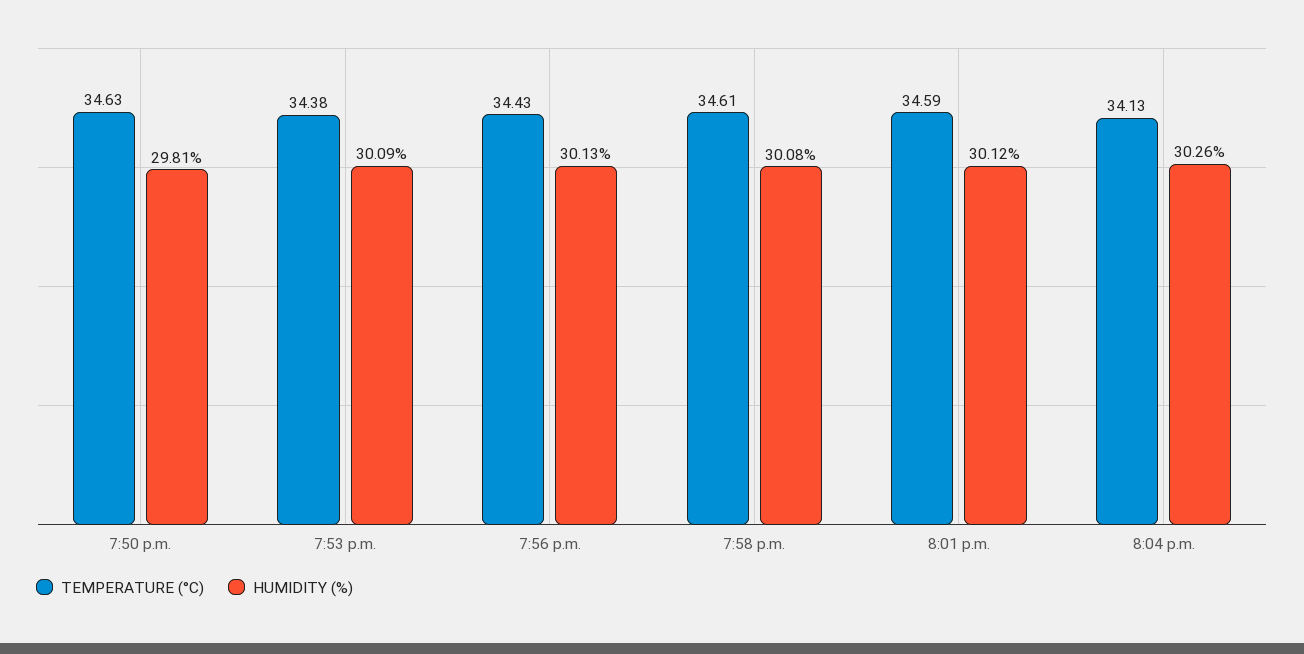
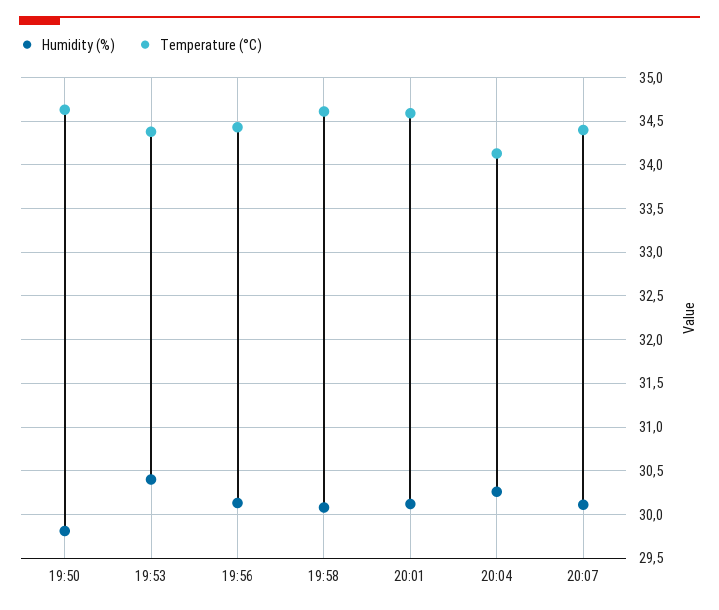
HUMIDITY (%), 7:53 p.m.: 30.09 -> 30.4
HUMIDITY (%), 20:07: none -> 30.1
TEMPERATURE (°C), 20:07: none -> 34.4

